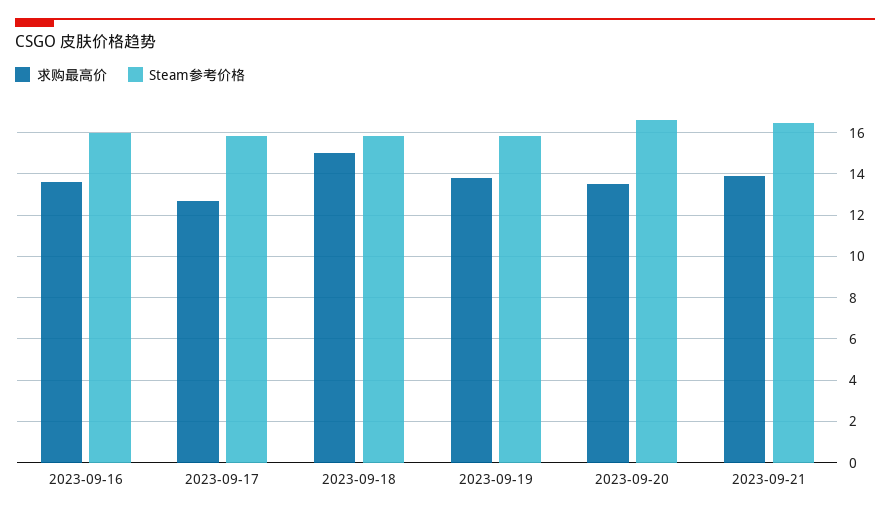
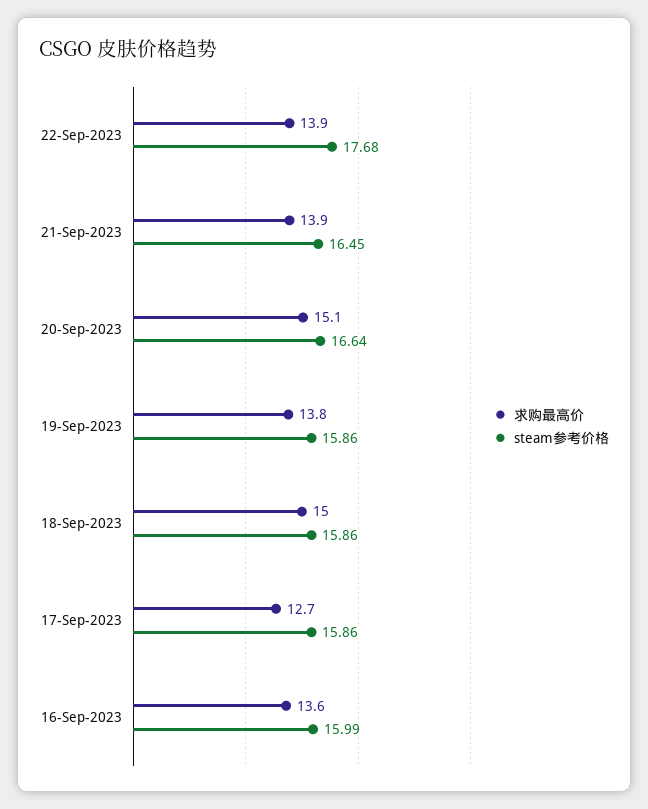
求购最高价, 2023-09-20: 13.5 -> 15.1
求购最高价, 22-Sep-2023: none -> 13.9
Steam参考价格, 22-Sep-2023: none -> 17.68

